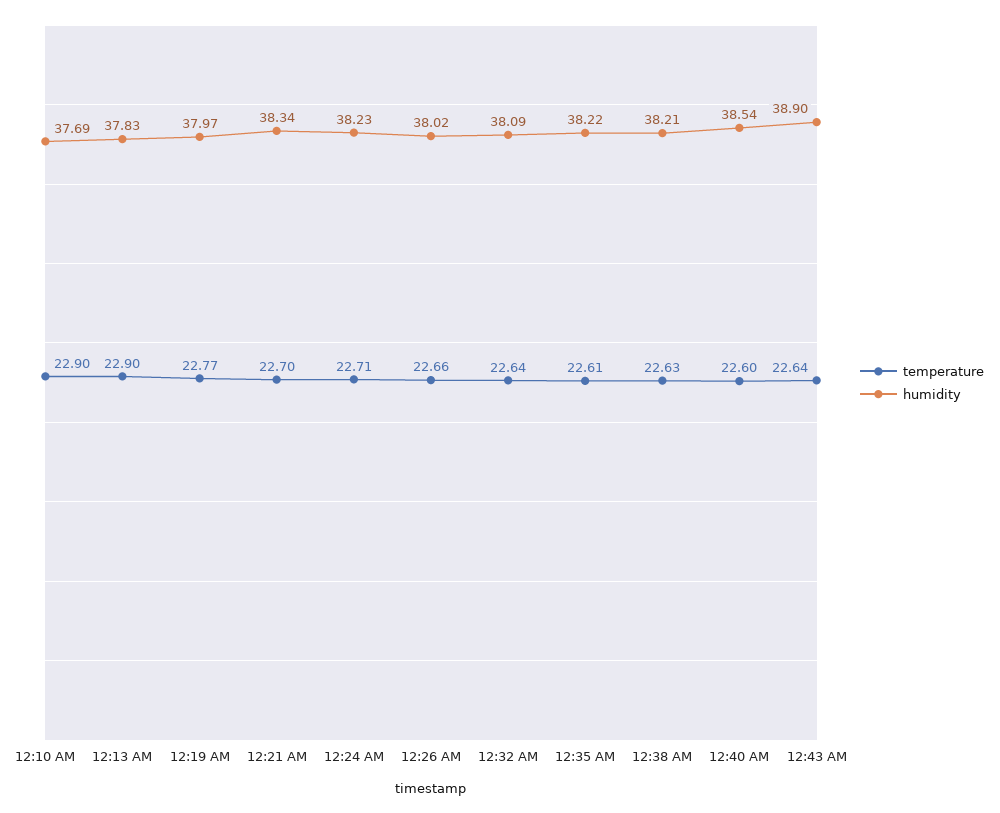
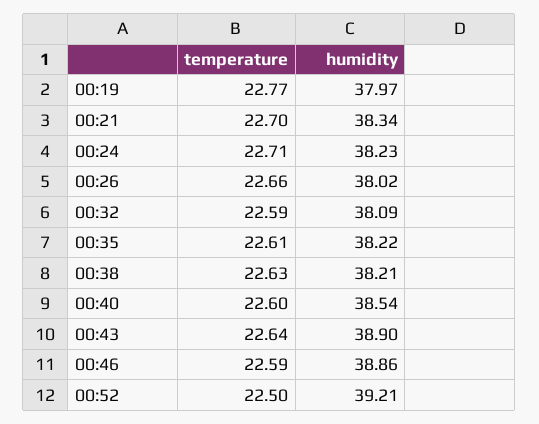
temperature, 12:10 AM: 22.9 -> none
humidity, 12:10 AM: 37.69 -> none
temperature, 12:13 AM: 22.9 -> none
humidity, 12:13 AM: 37.83 -> none
temperature, 12:32 AM: 22.64 -> 22.59
temperature, 00:46: none -> 22.59
humidity, 00:46: none -> 38.86
temperature, 00:52: none -> 22.5
humidity, 00:52: none -> 39.21

